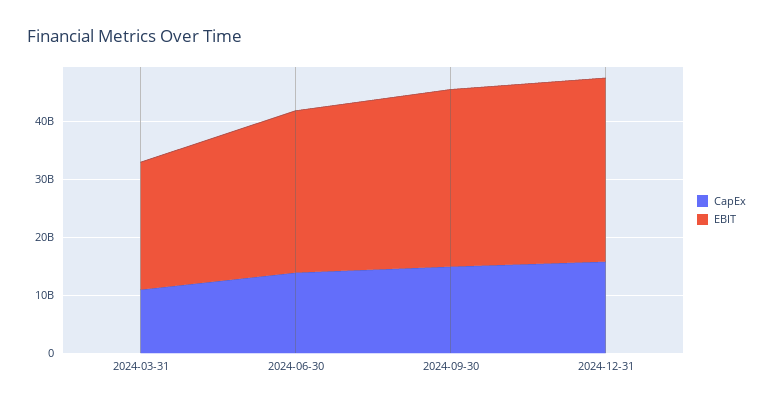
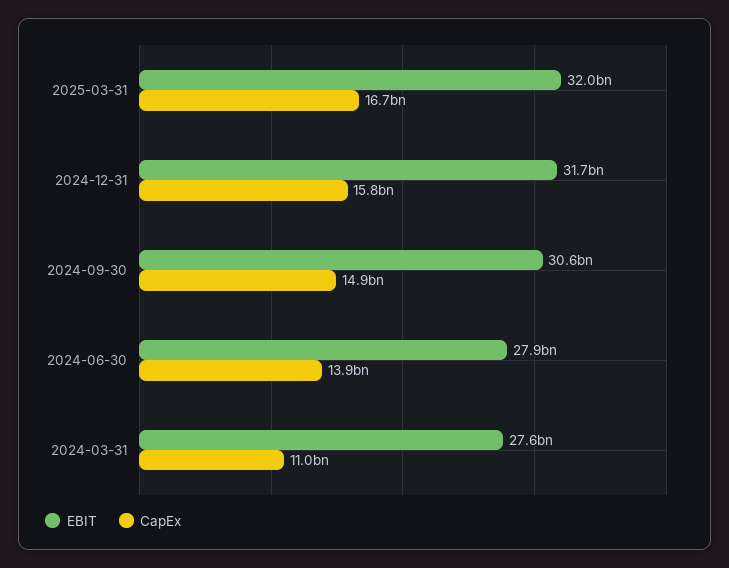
EBIT, 2024-03-31: 22000000000 -> 27600000000
EBIT, 2025-03-31: none -> 32000000000
CapEx, 2025-03-31: none -> 16700000000

